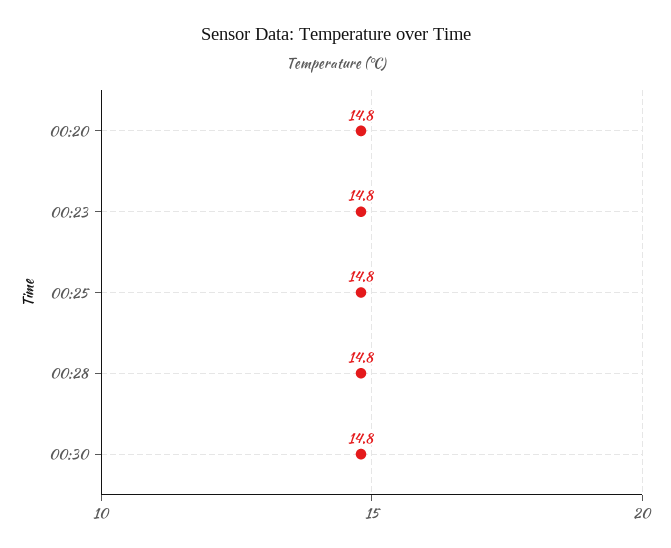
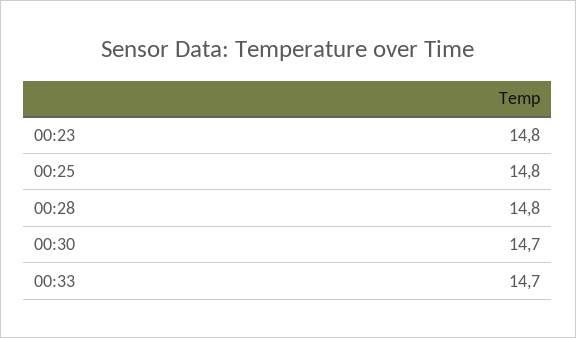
00:20: 14.8 -> none
00:30: 14.8 -> 14.7
00:33: none -> 14.7

